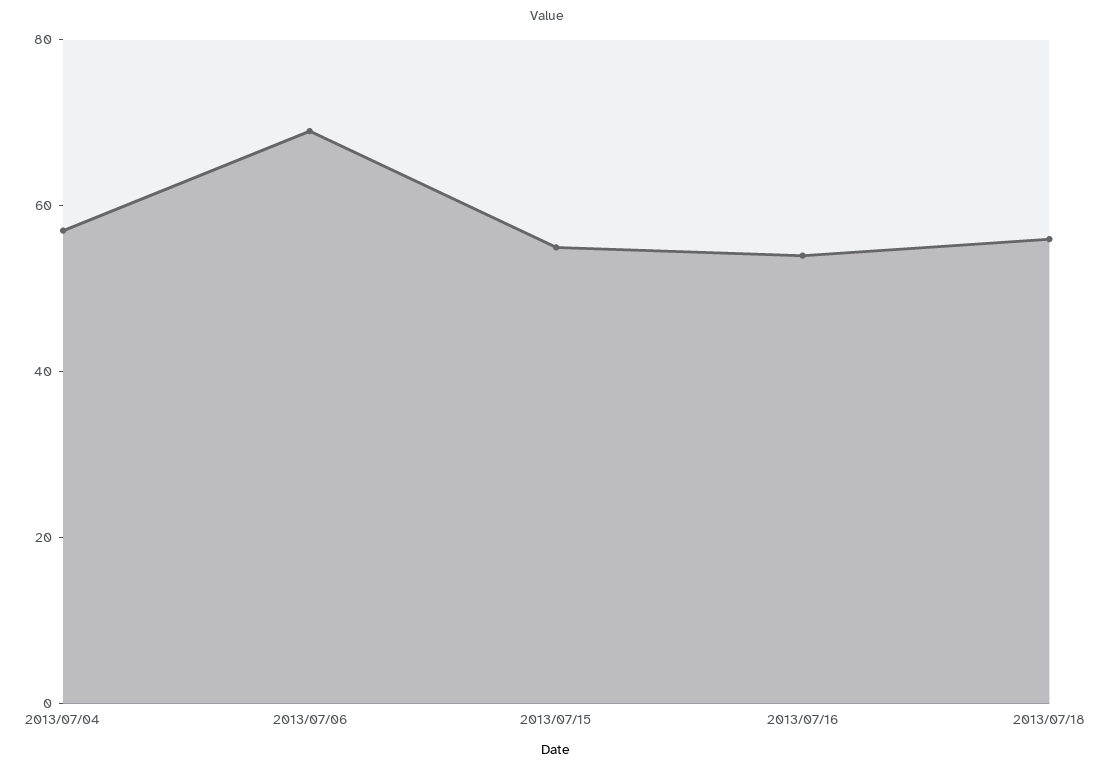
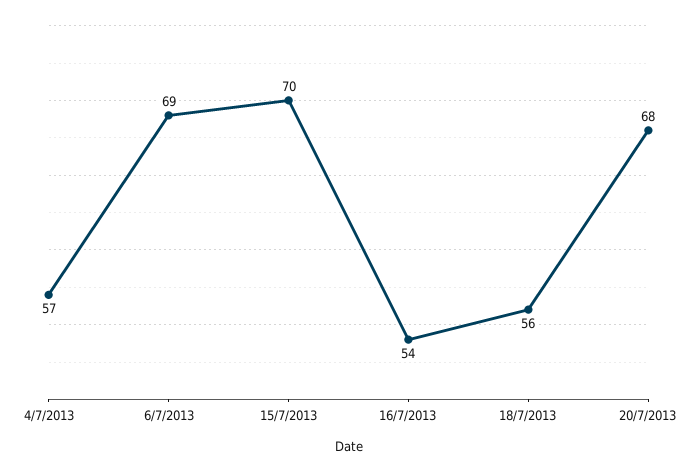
2013/07/15: 55 -> 70
20/7/2013: none -> 68

